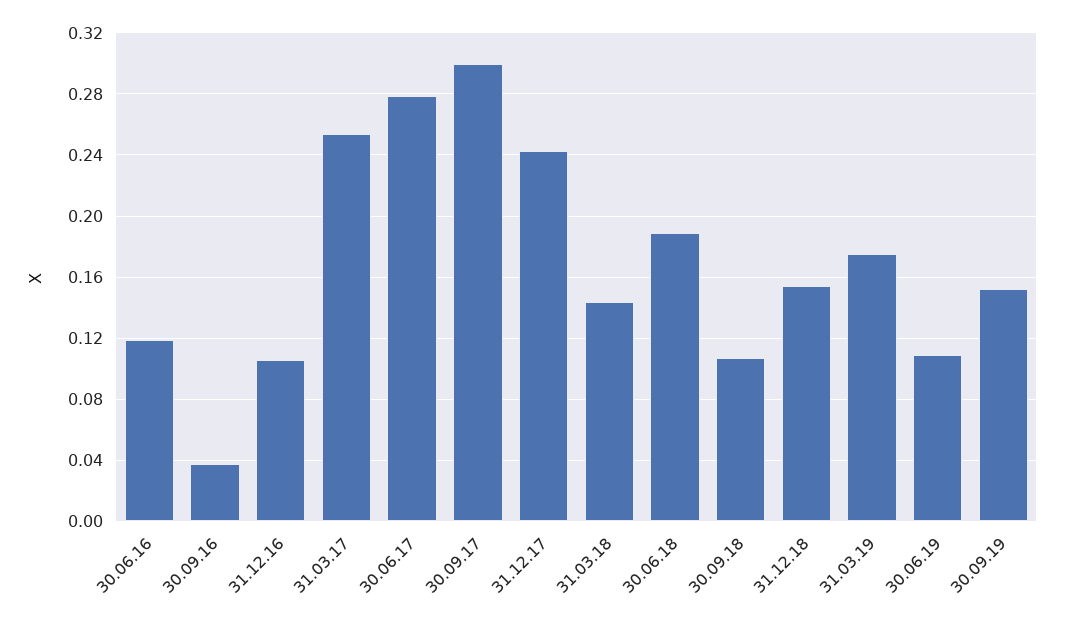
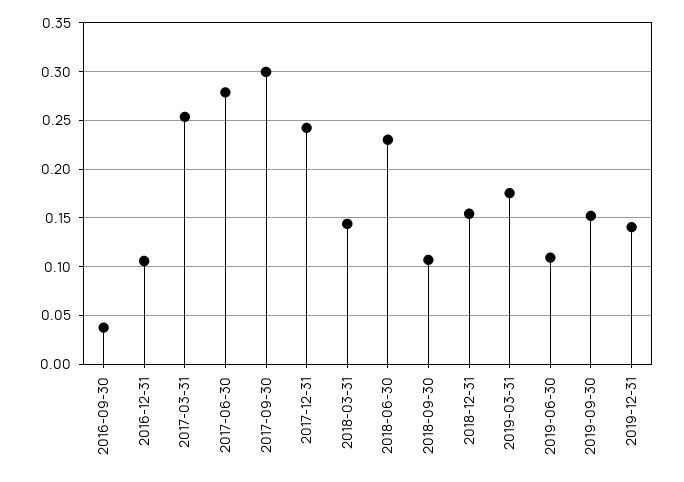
30.06.16: 0.12 -> none
30.06.18: 0.19 -> 0.23
2019-12-31: none -> 0.14

